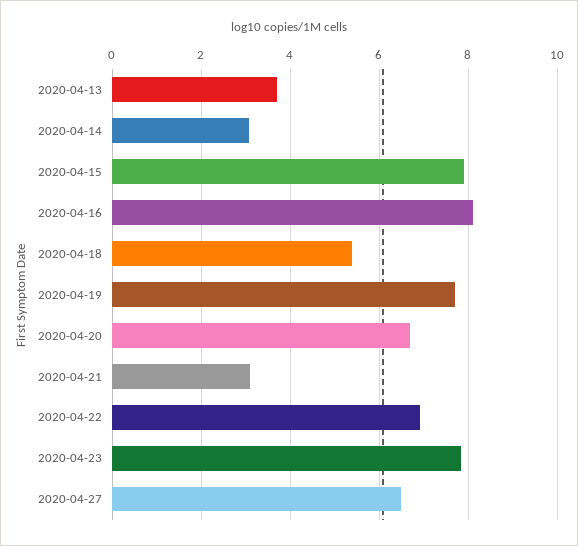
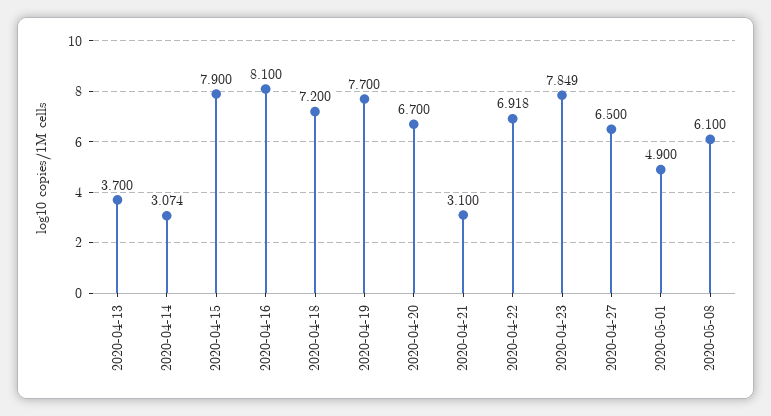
2020-04-18: 5.4 -> 7.2
2020-05-01: none -> 4.9
2020-05-08: none -> 6.1

